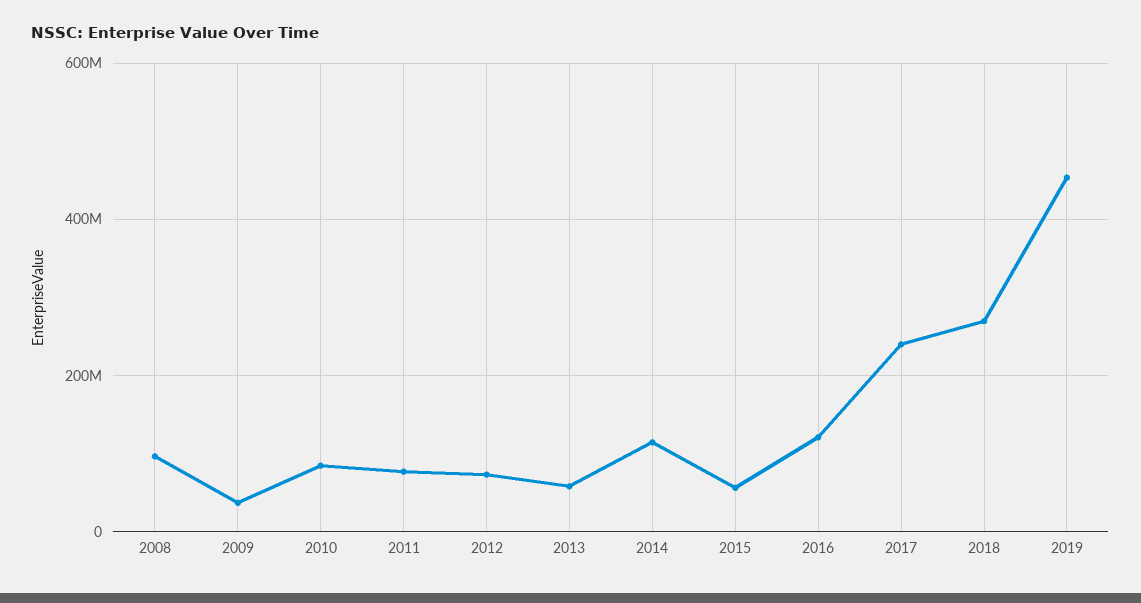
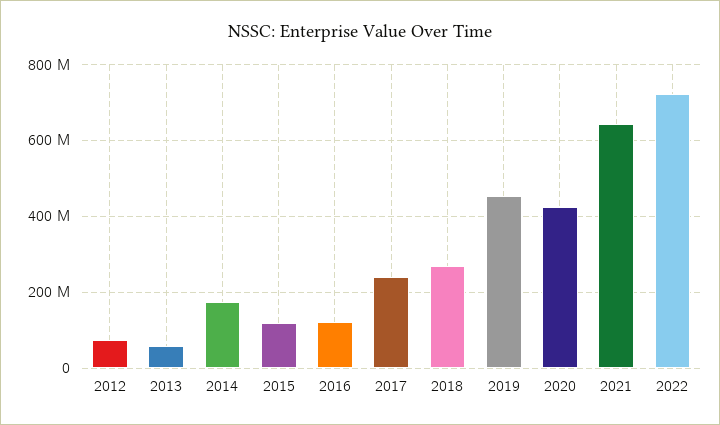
2008: 100000000 -> none
2009: 40000000 -> none
2010: 80000000 -> none
2011: 80000000 -> none
2014: 120000000 -> 180000000
2015: 60000000 -> 120000000
2020: none -> 420000000
2021: none -> 640000000
2022: none -> 720000000

